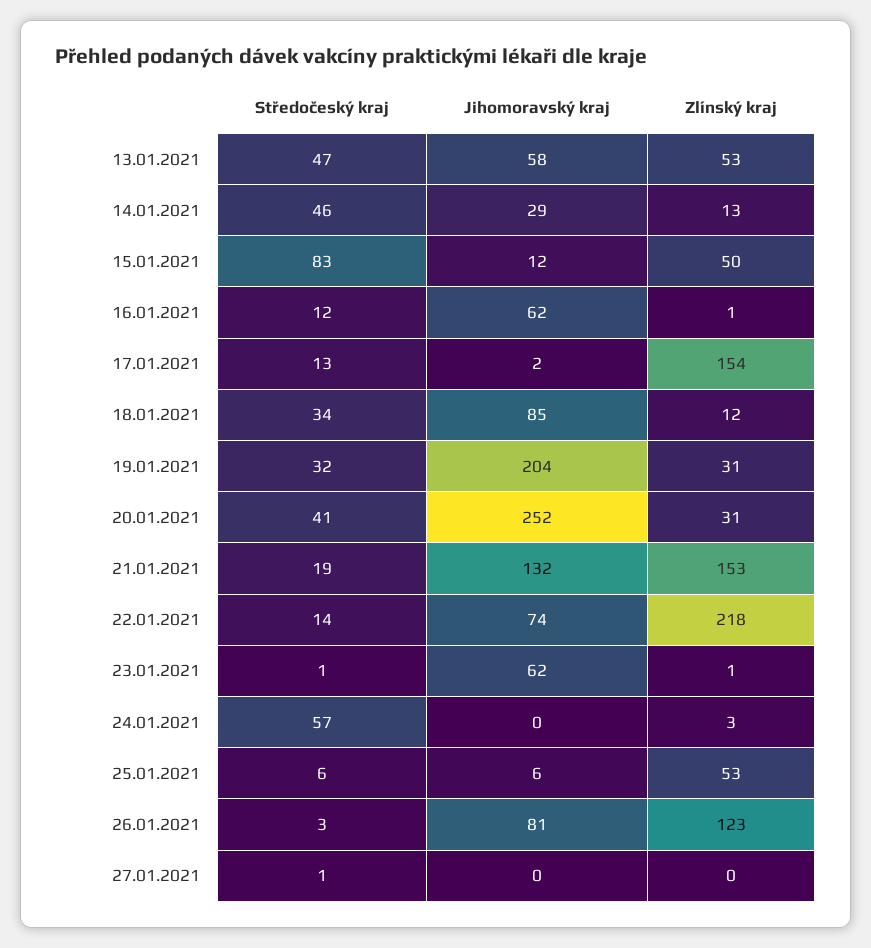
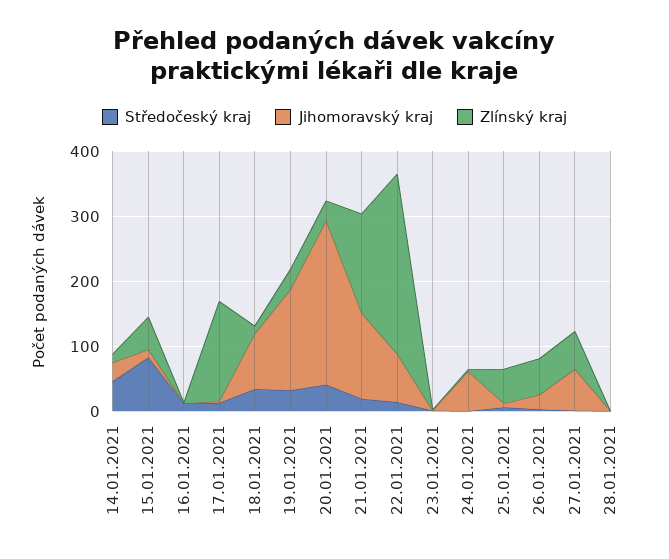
Středočeský kraj, 13.01.2021: 47 -> none
Jihomoravský kraj, 13.01.2021: 58 -> none
Zlínský kraj, 13.01.2021: 53 -> none
Jihomoravský kraj, 16.01.2021: 62 -> 0
Jihomoravský kraj, 19.01.2021: 204 -> 160
Zlínský kraj, 22.01.2021: 218 -> 280
Jihomoravský kraj, 23.01.2021: 62 -> 0
Středočeský kraj, 24.01.2021: 57 -> 0
Jihomoravský kraj, 24.01.2021: 0 -> 60
Jihomoravský kraj, 26.01.2021: 81 -> 20
Zlínský kraj, 26.01.2021: 123 -> 60
Jihomoravský kraj, 27.01.2021: 0 -> 60
Zlínský kraj, 27.01.2021: 0 -> 60
Středočeský kraj, 28.01.2021: none -> 0
Jihomoravský kraj, 28.01.2021: none -> 0
Zlínský kraj, 28.01.2021: none -> 0

